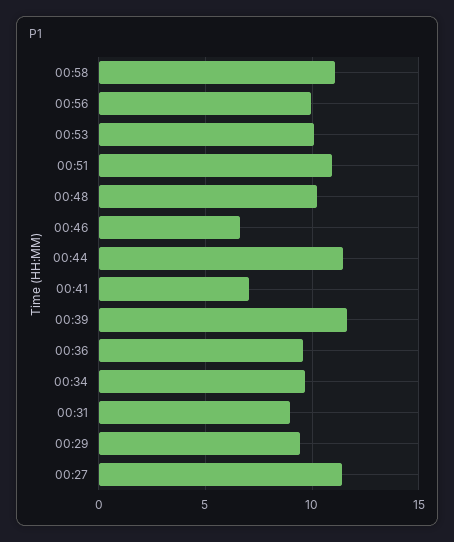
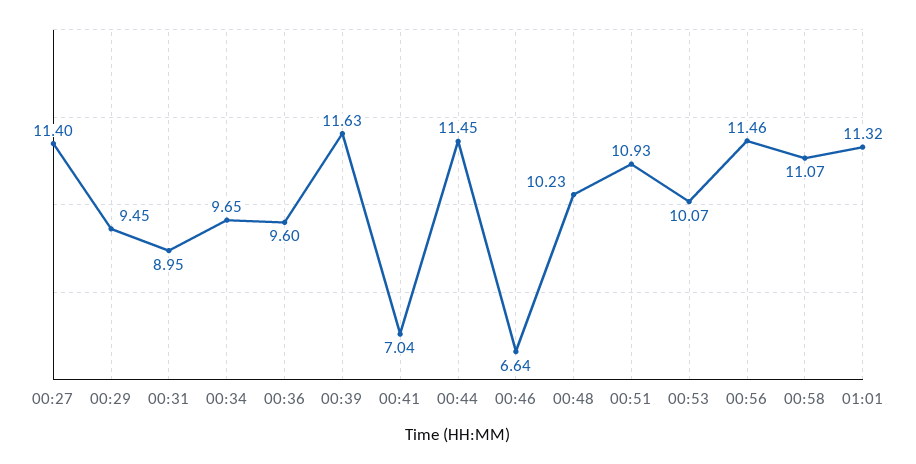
00:56: 10 -> 11.46
01:01: none -> 11.32

